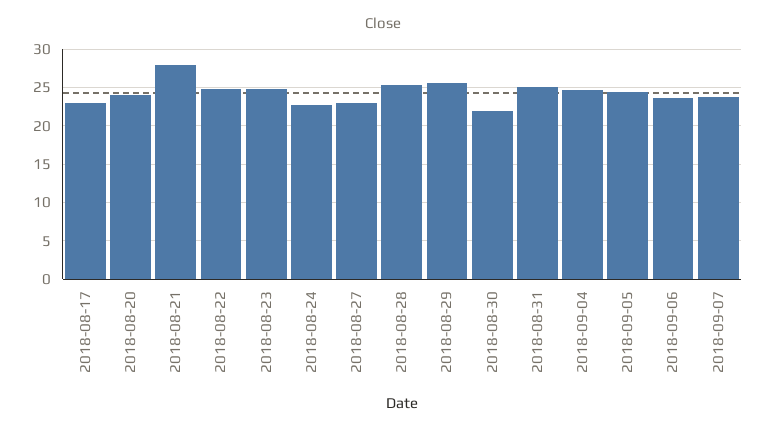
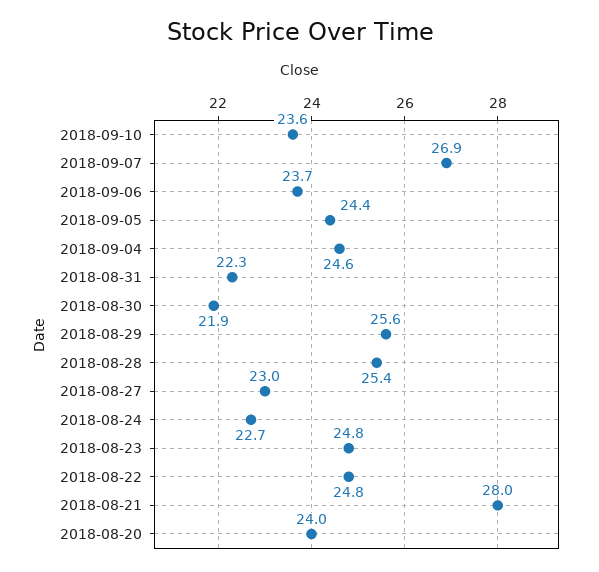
2018-08-17: 23 -> none
2018-08-31: 25 -> 22.3
2018-09-07: 24 -> 26.9
2018-09-10: none -> 23.6

